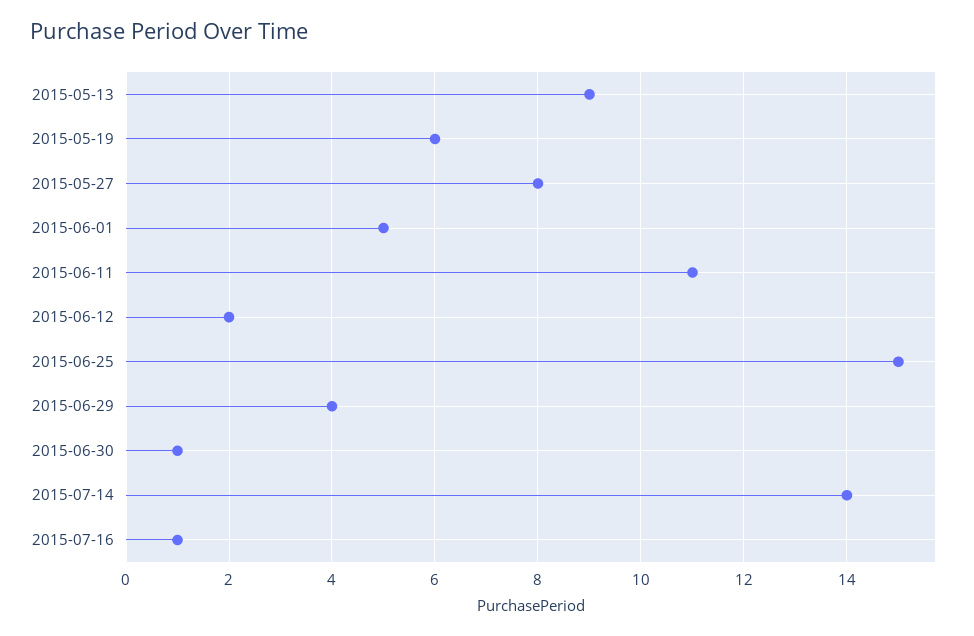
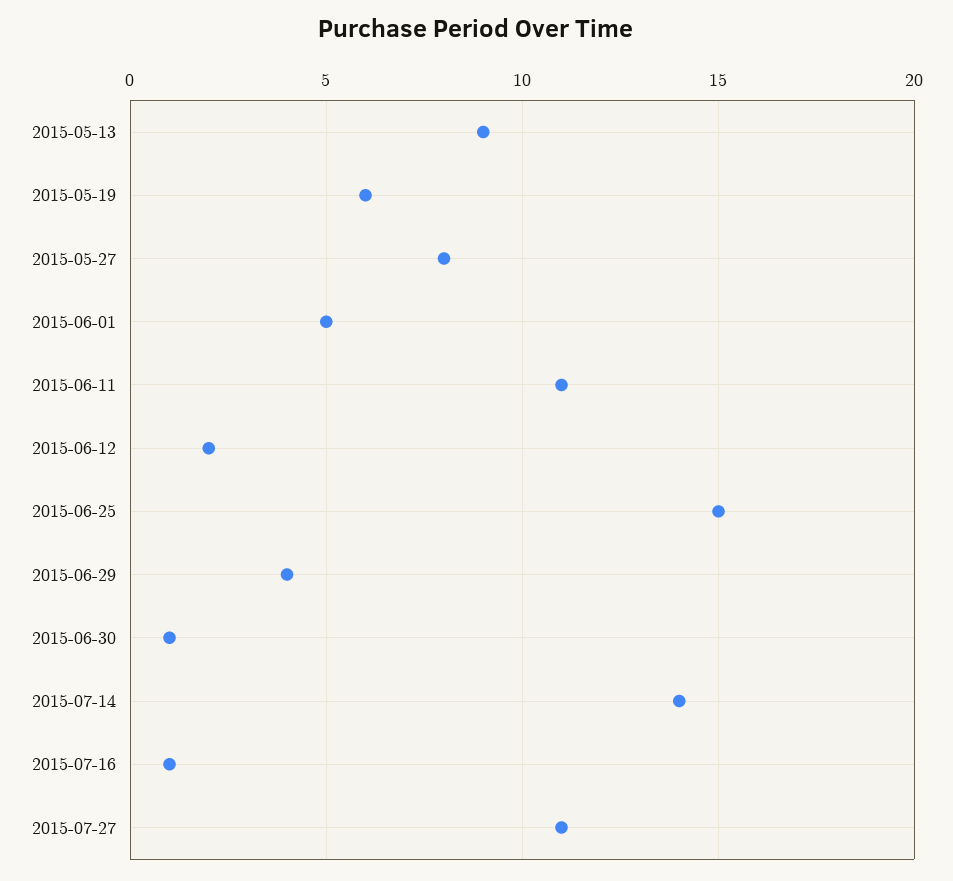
2015-07-27: none -> 11

